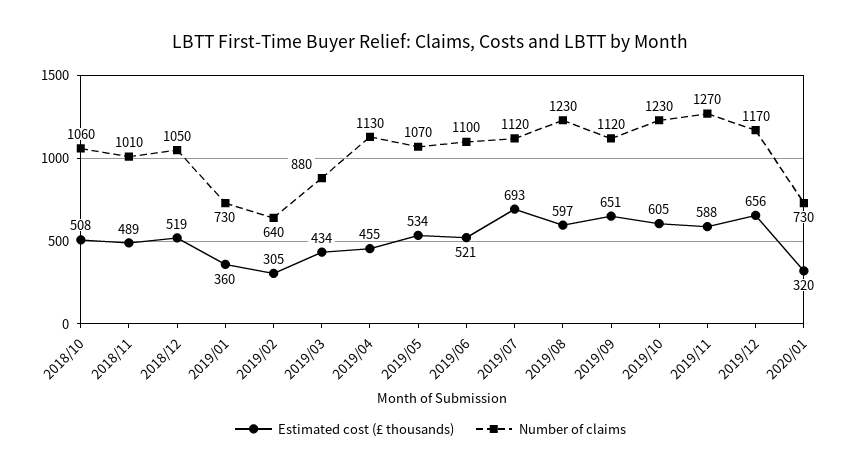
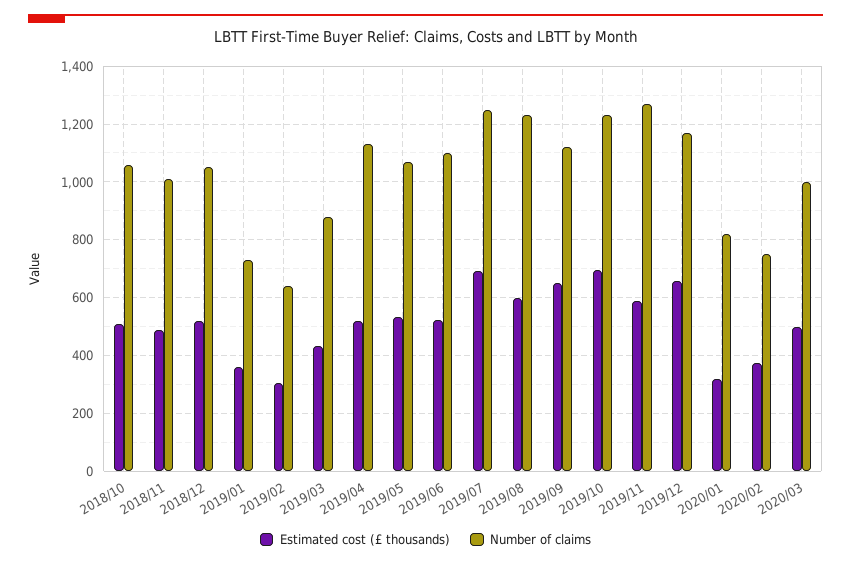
Estimated cost (£ thousands), 2019/04: 455 -> 525
Number of claims, 2019/07: 1120 -> 1250
Estimated cost (£ thousands), 2019/10: 605 -> 700
Number of claims, 2020/01: 730 -> 825
Estimated cost (£ thousands), 2020/02: none -> 375
Number of claims, 2020/02: none -> 750
Estimated cost (£ thousands), 2020/03: none -> 500
Number of claims, 2020/03: none -> 1000

